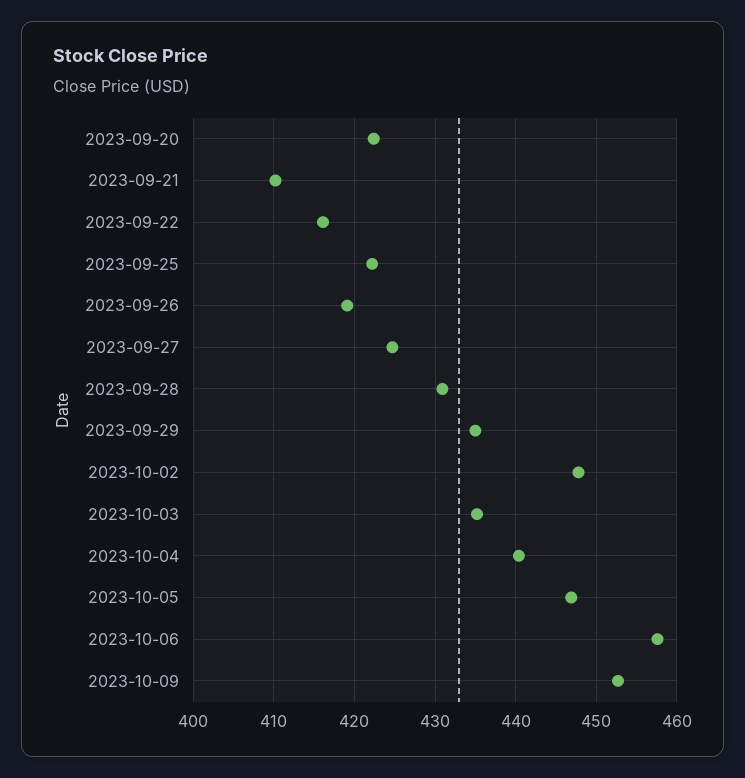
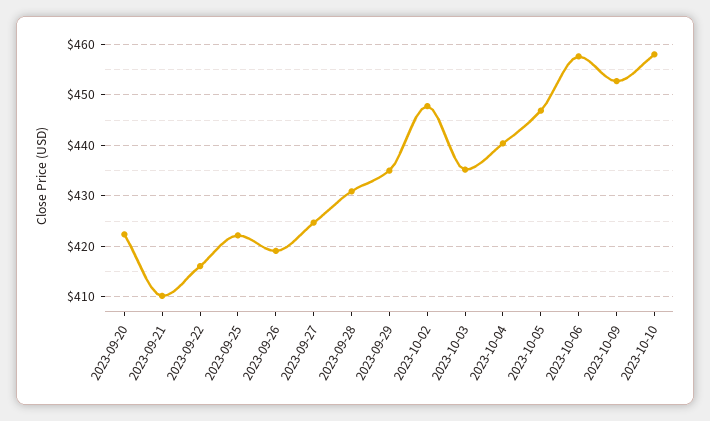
2023-10-10: none -> 458

